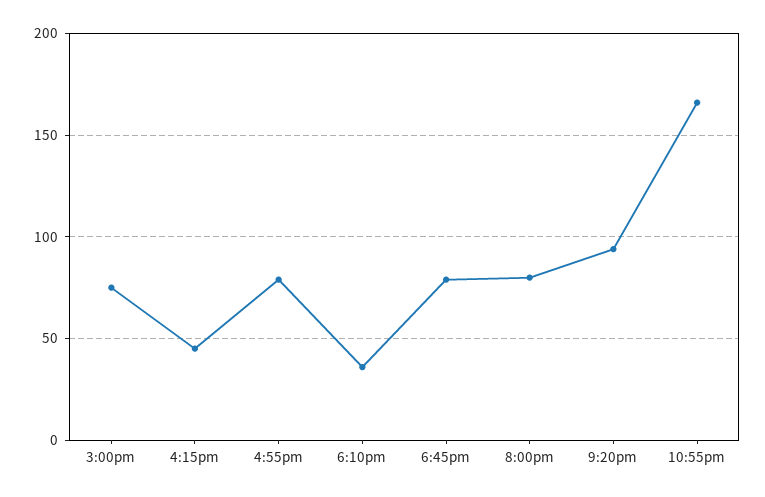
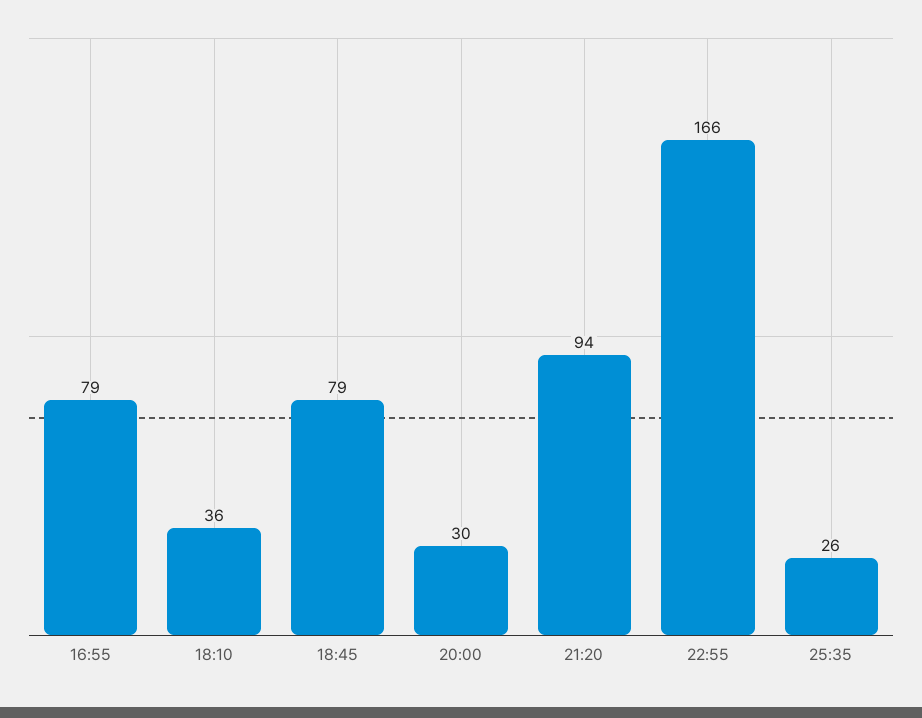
3:00pm: 75 -> none
4:15pm: 45 -> none
8:00pm: 80 -> 30
25:35: none -> 26

